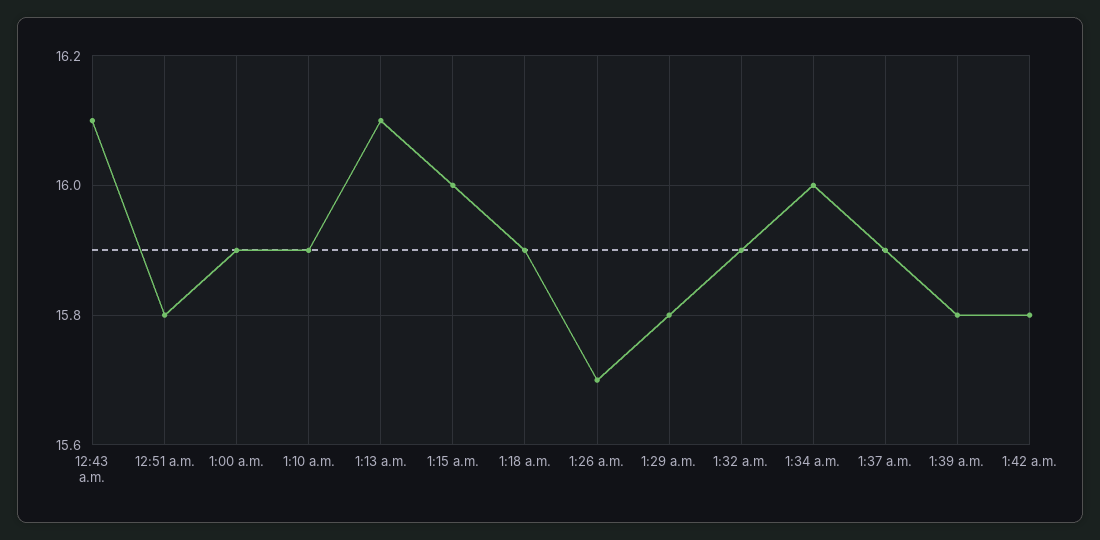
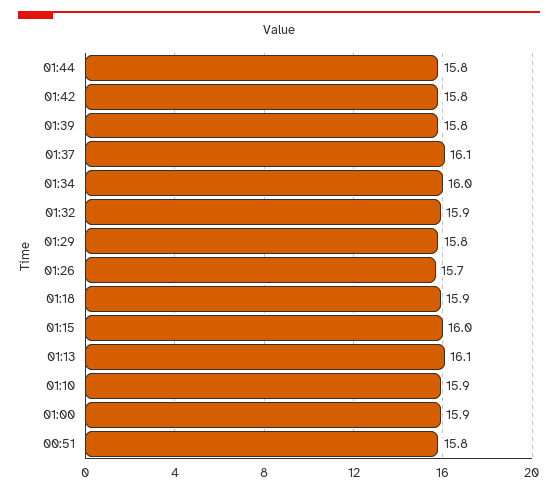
12:43 a.m.: 16.1 -> none
1:37 a.m.: 15.9 -> 16.1
01:44: none -> 15.8

